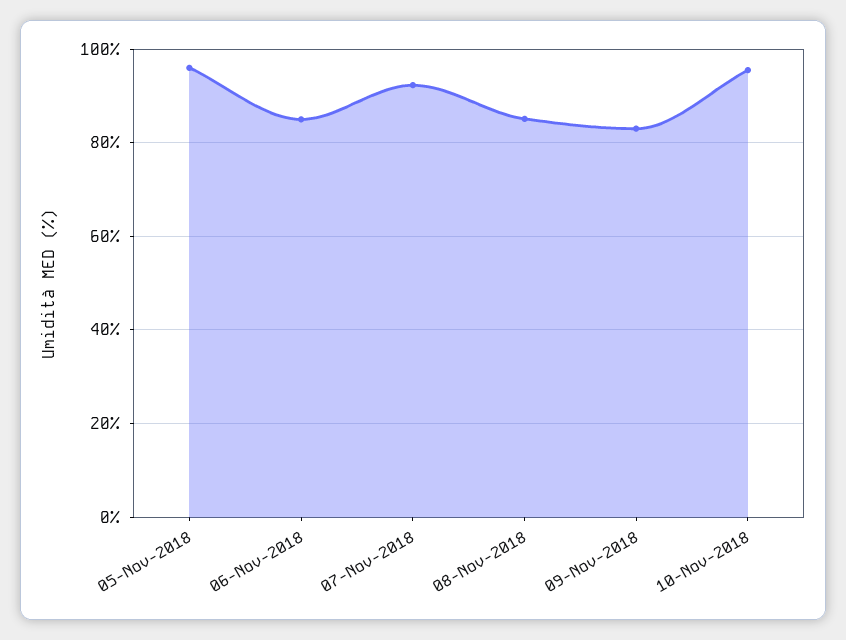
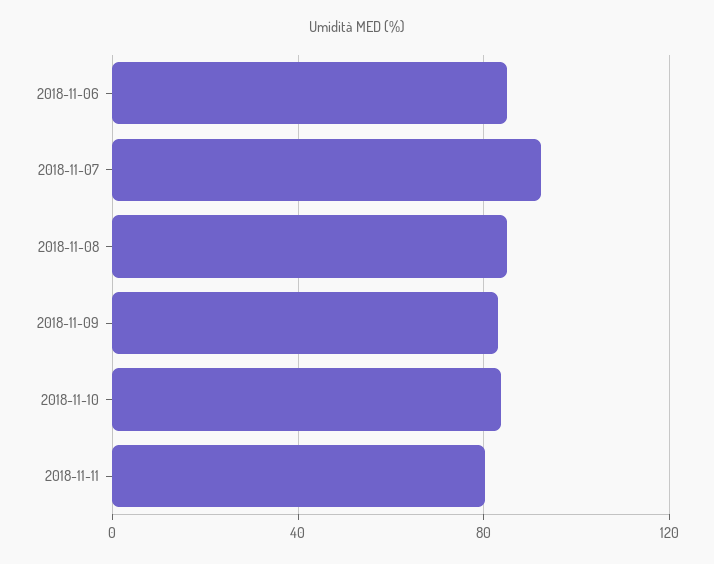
05-Nov-2018: 96 -> none
10-Nov-2018: 96 -> 85
2018-11-11: none -> 80

